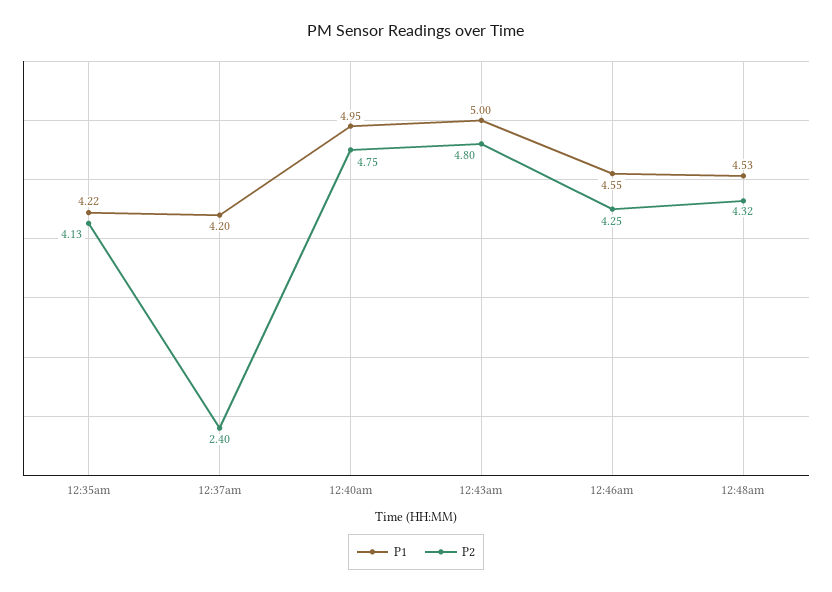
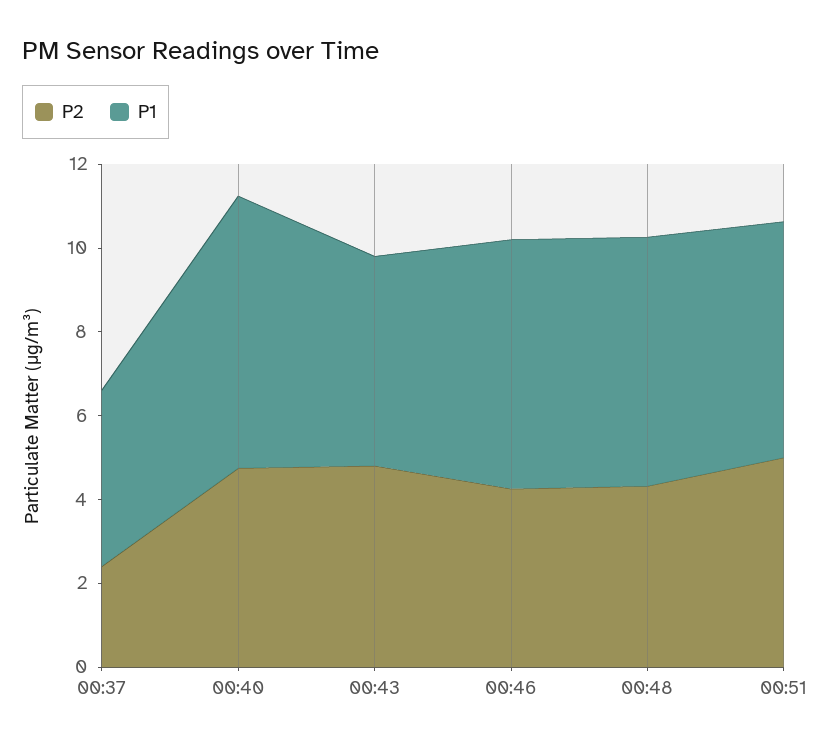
P1, 12:35am: 4.22 -> none
P2, 12:35am: 4.13 -> none
P1, 12:40am: 4.95 -> 6.5
P1, 12:46am: 4.55 -> 6
P1, 12:48am: 4.53 -> 6
P2, 00:51: none -> 5
P1, 00:51: none -> 5.5

